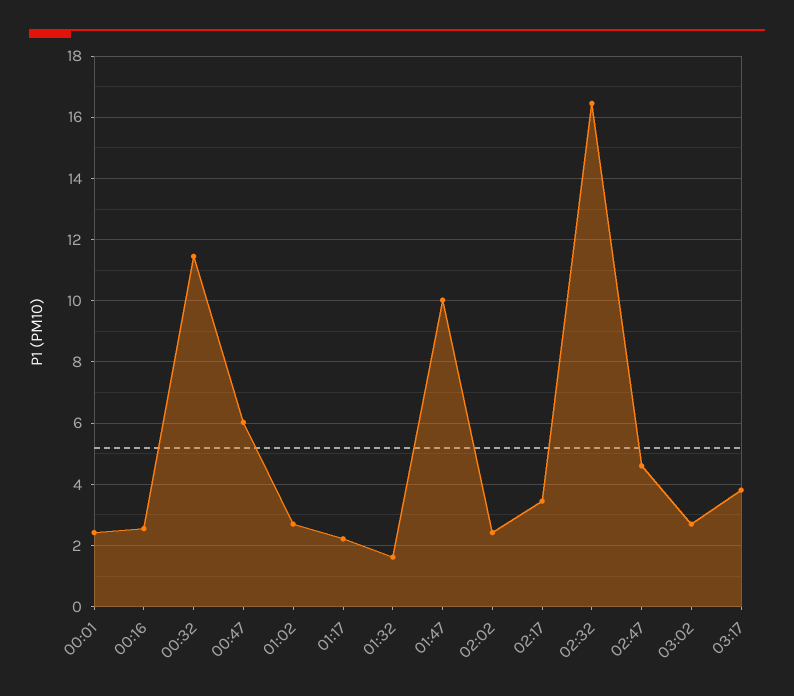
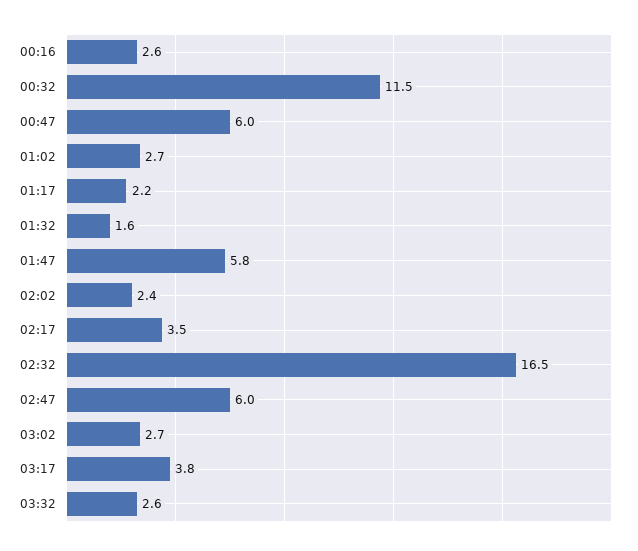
00:01: 2.4 -> none
01:47: 10 -> 5.8
02:47: 4.6 -> 6
03:32: none -> 2.6

